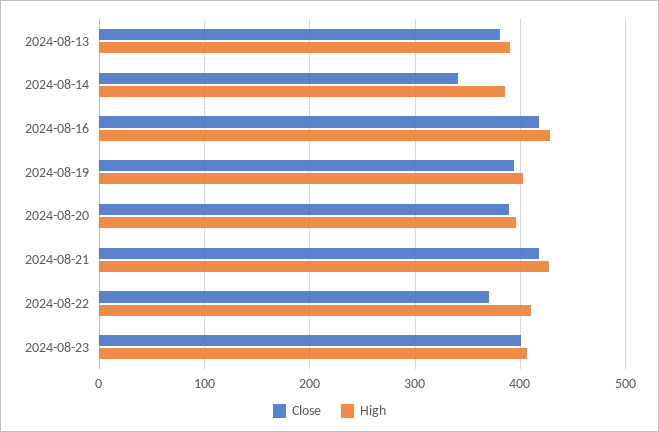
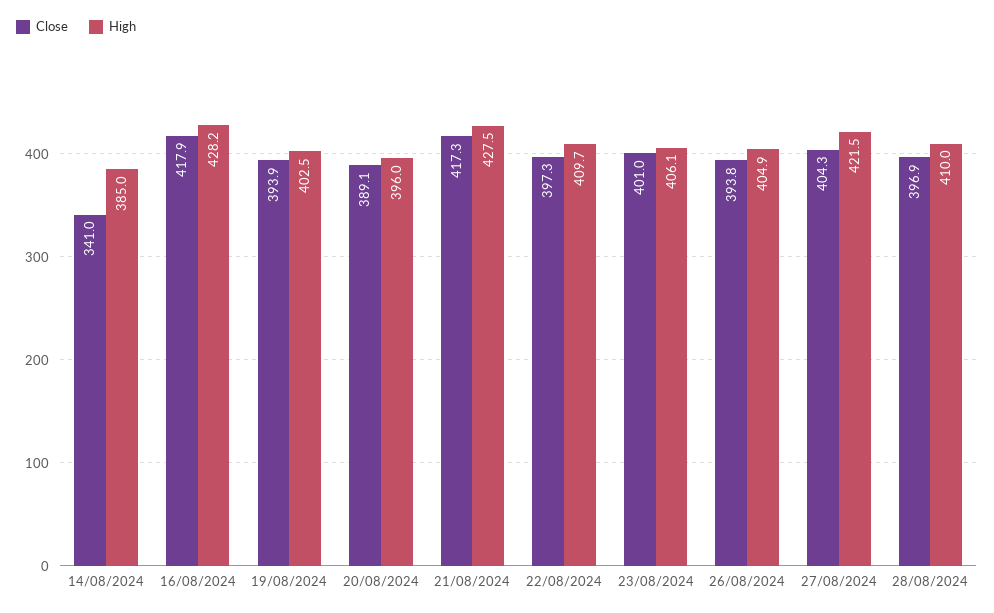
Close, 2024-08-13: 380 -> none
High, 2024-08-13: 390 -> none
Close, 2024-08-22: 370 -> 397.3
Close, 26/08/2024: none -> 393.8
High, 26/08/2024: none -> 404.9
Close, 27/08/2024: none -> 404.3
High, 27/08/2024: none -> 421.5
Close, 28/08/2024: none -> 396.9
High, 28/08/2024: none -> 410

